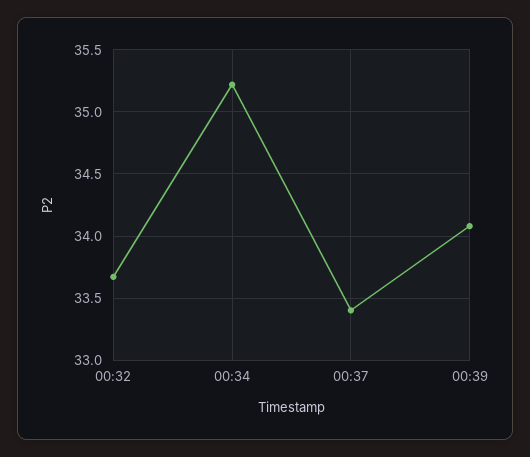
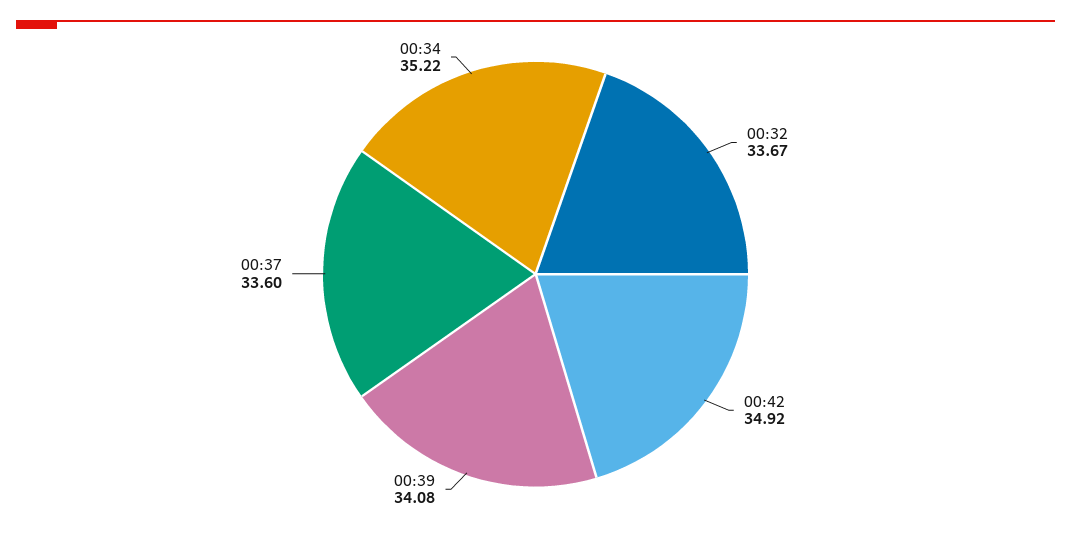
00:37: 33.4 -> 33.6
00:42: none -> 34.92

